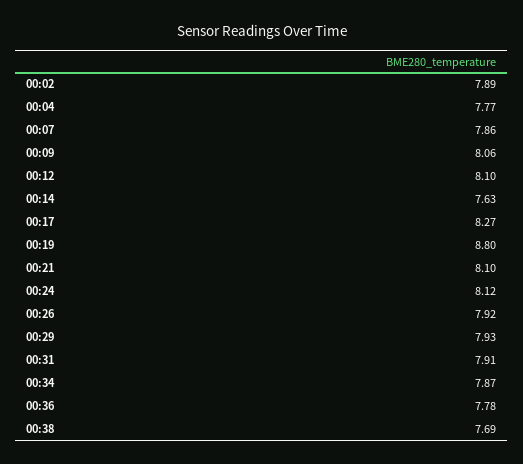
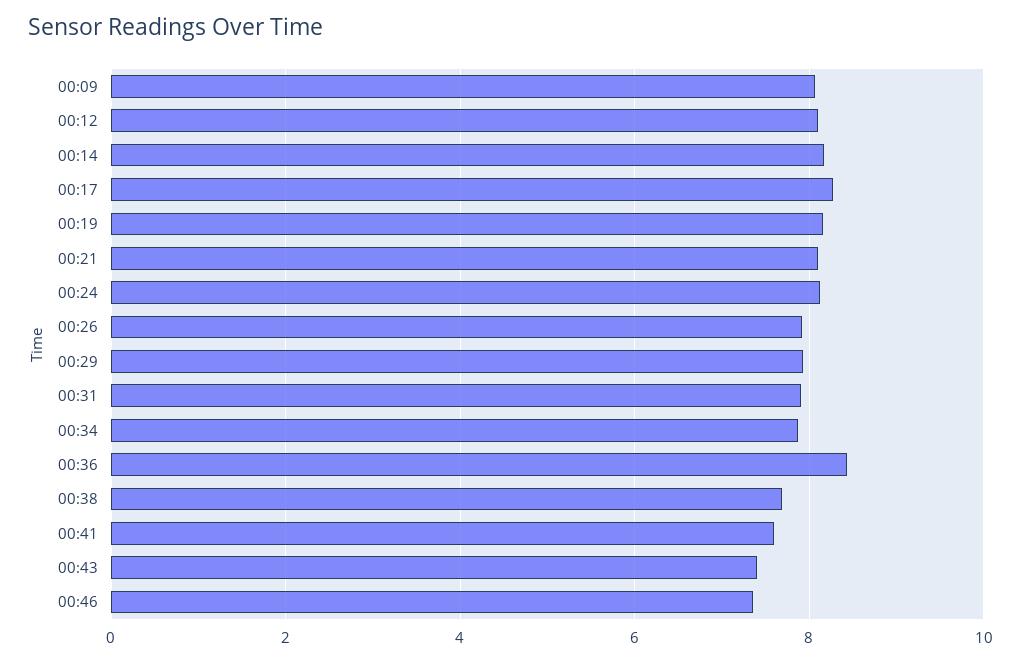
00:02: 7.89 -> none
00:04: 7.77 -> none
00:07: 7.86 -> none
00:14: 7.63 -> 8.2
00:19: 8.8 -> 8.2
00:36: 7.78 -> 8.4
00:41: none -> 7.6
00:43: none -> 7.4
00:46: none -> 7.4

